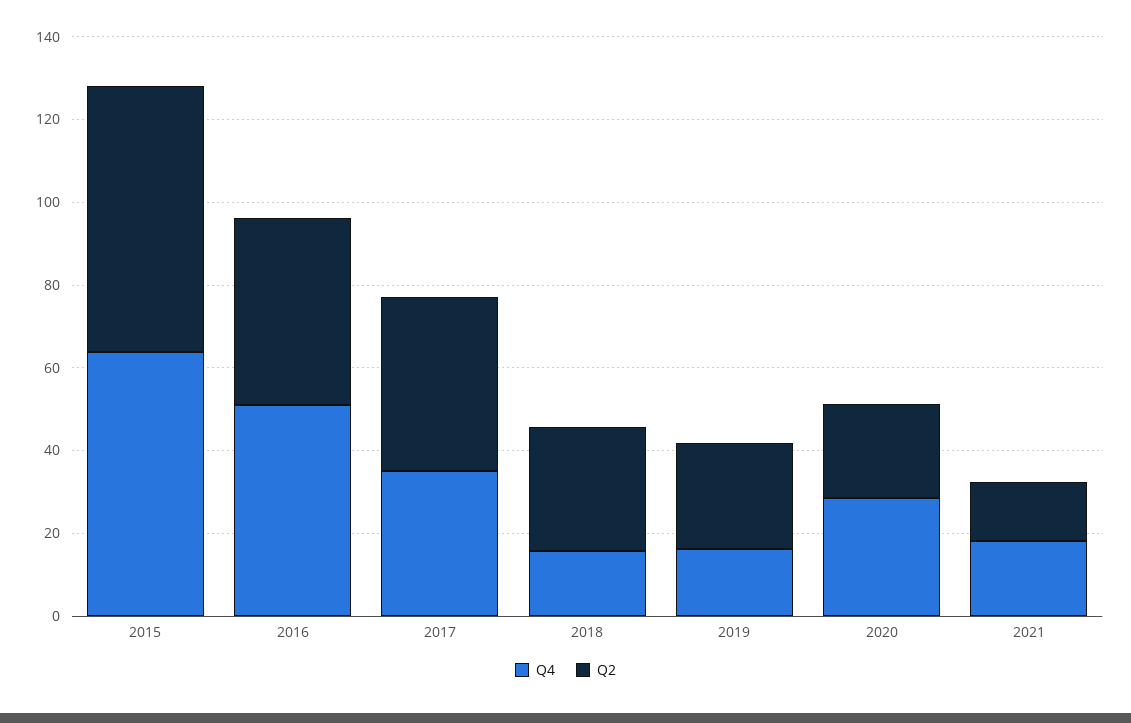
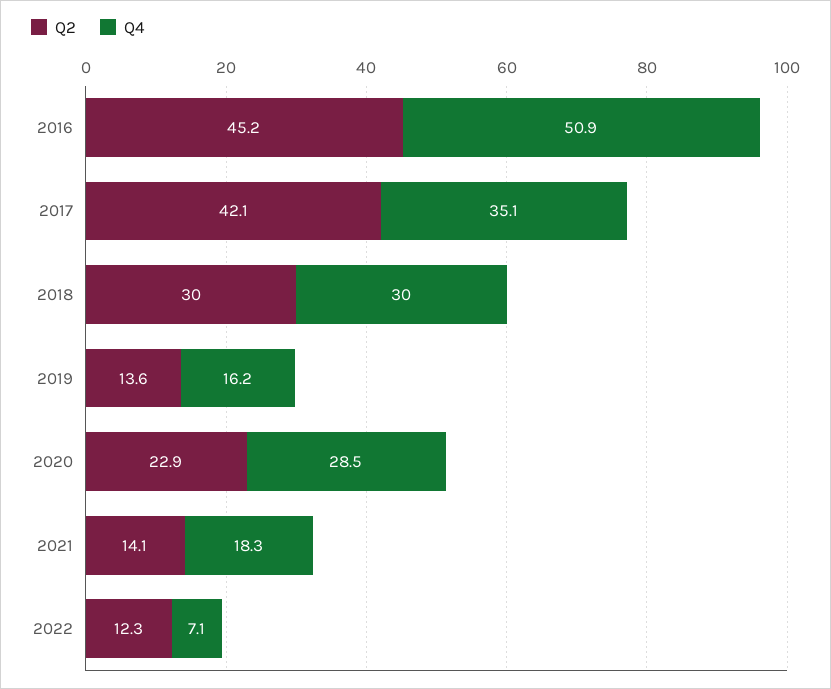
Q4, 2015: 65 -> none
Q2, 2015: 65 -> none
Q4, 2018: 15 -> 30
Q2, 2019: 25 -> 13.6
Q2, 2022: none -> 12.3
Q4, 2022: none -> 7.1

